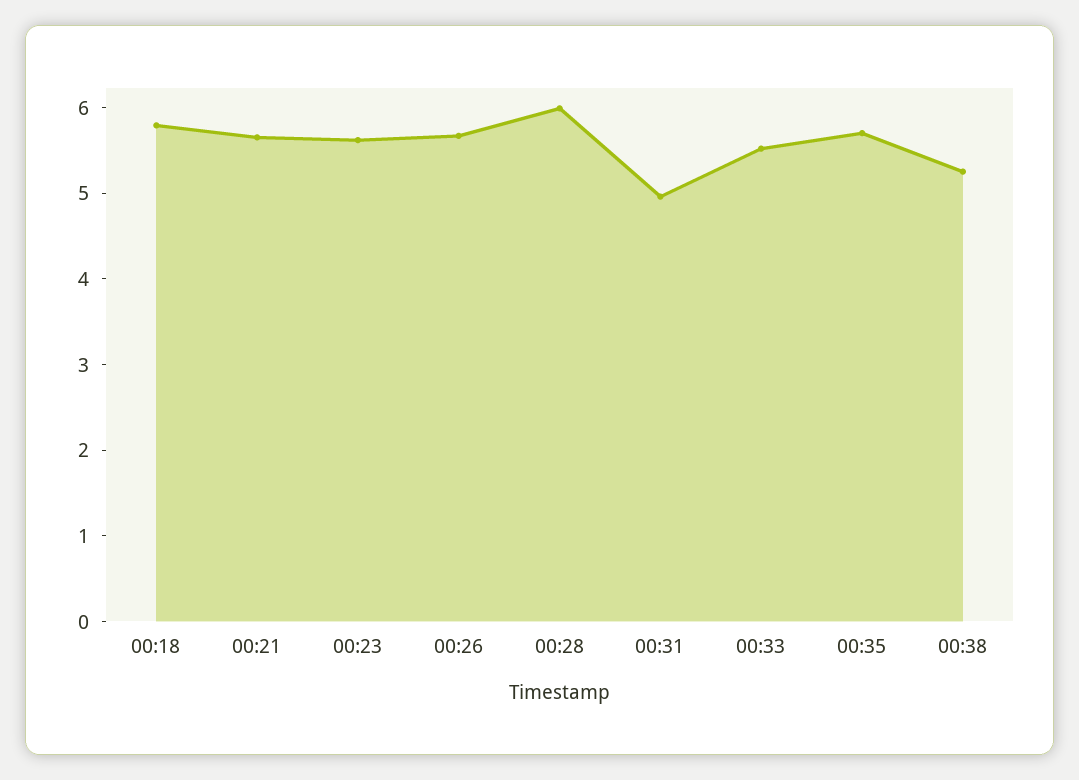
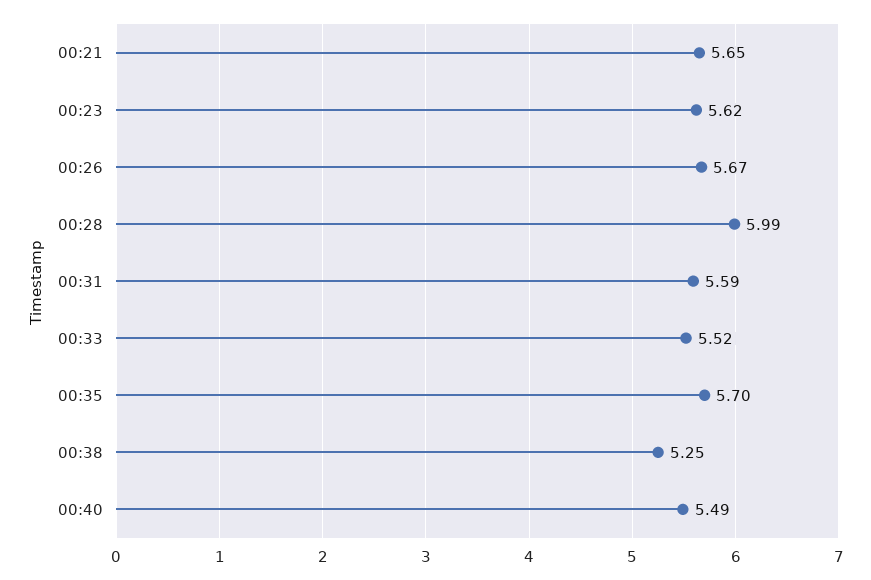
00:18: 5.8 -> none
00:31: 5 -> 5.59
00:40: none -> 5.49

